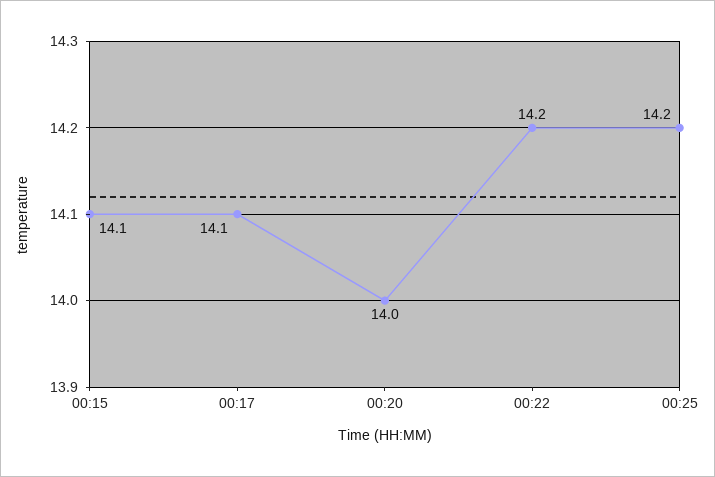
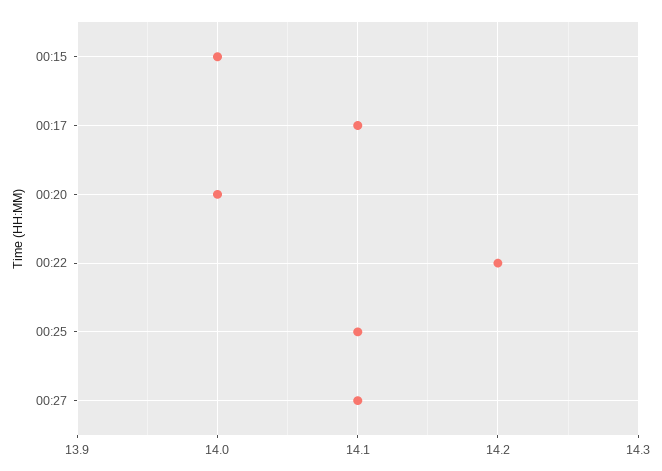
00:15: 14.1 -> 14
00:25: 14.2 -> 14.1
00:27: none -> 14.1

